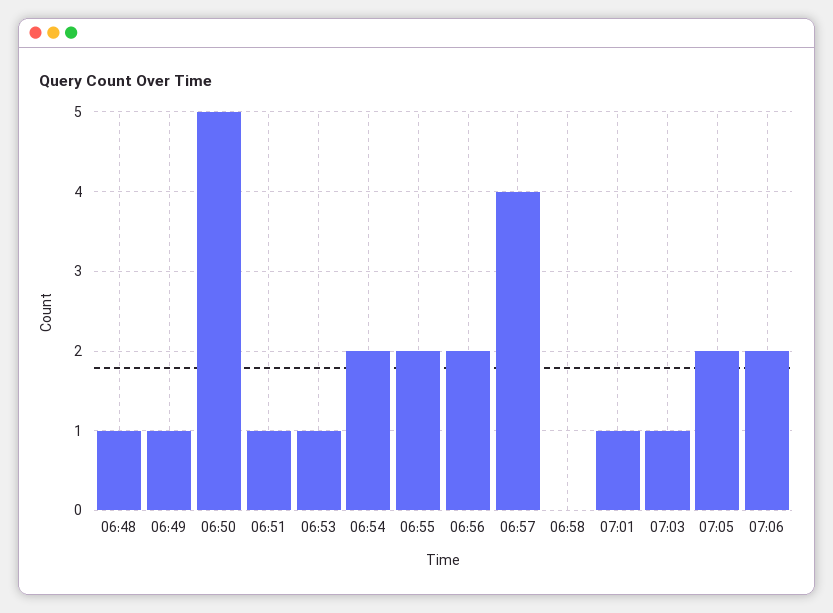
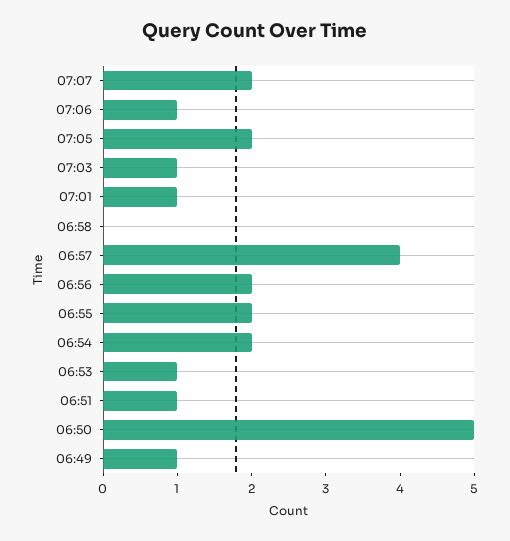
06:48: 1 -> none
07:06: 2 -> 1
07:07: none -> 2

